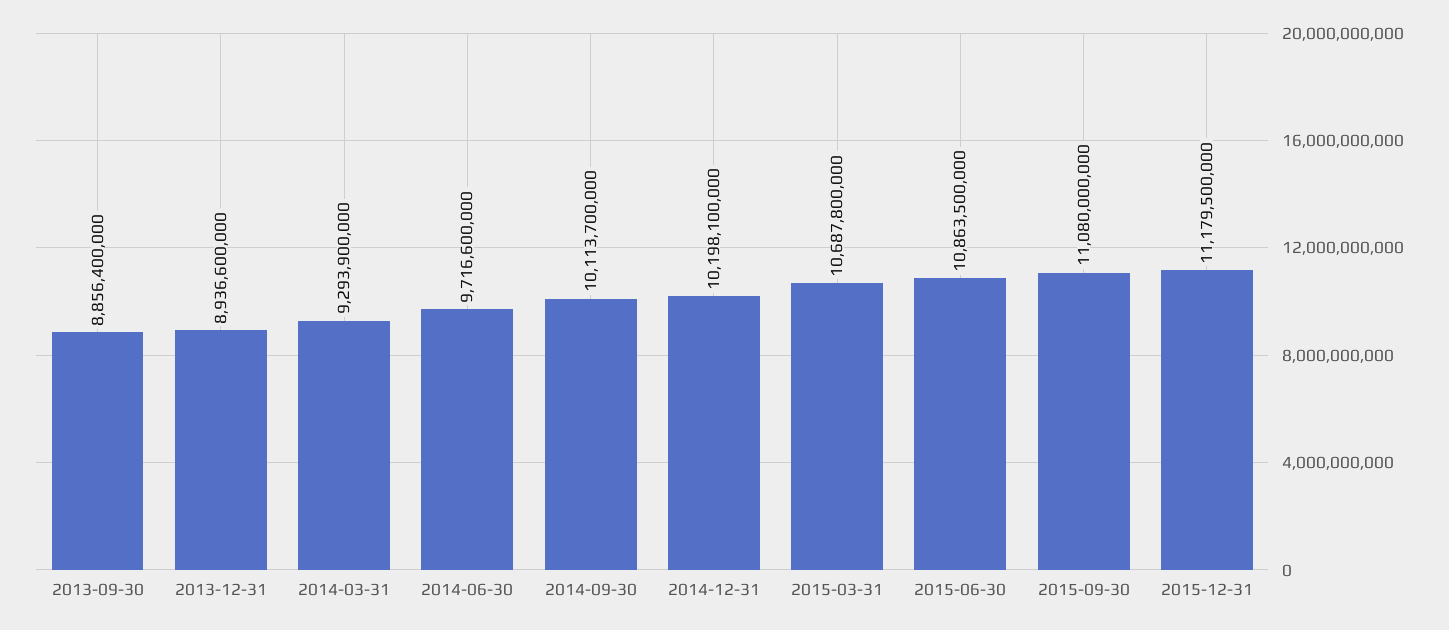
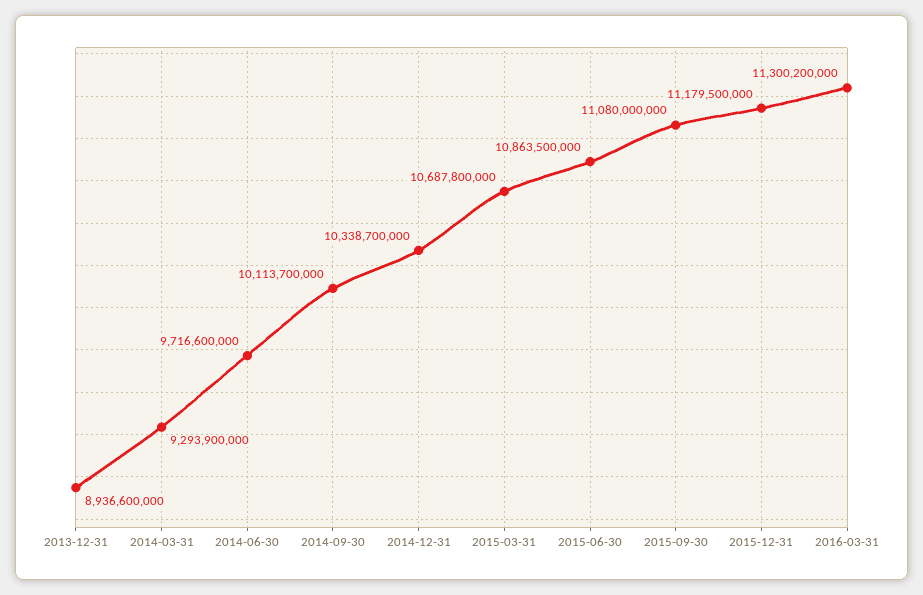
2013-09-30: 8856400000 -> none
2014-12-31: 10198100000 -> 10338700000
2016-03-31: none -> 11300200000

